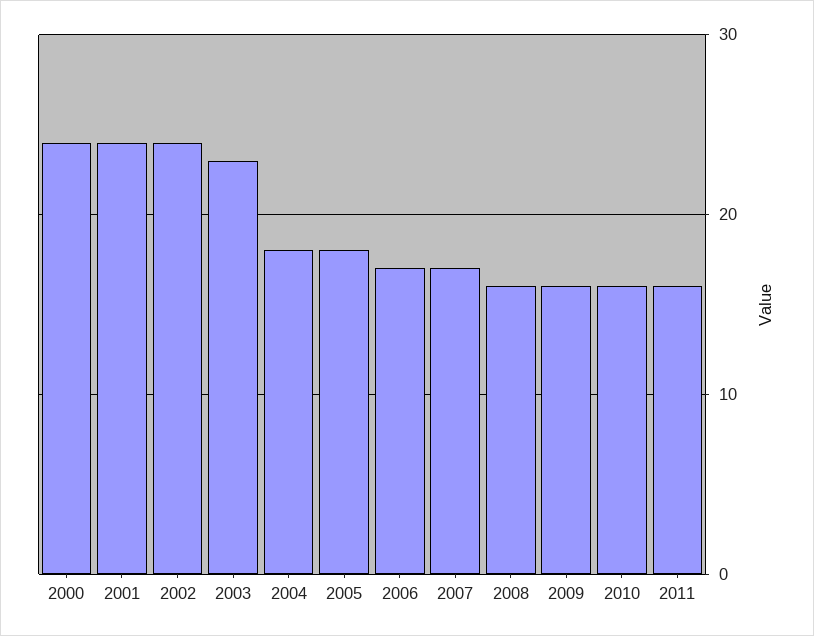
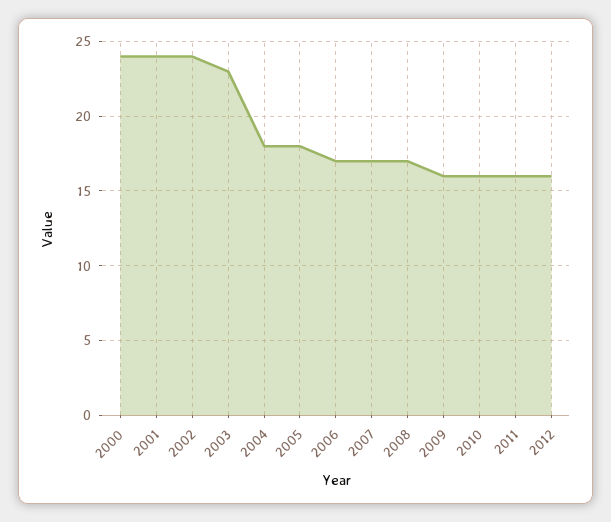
2008: 16 -> 17
2012: none -> 16

